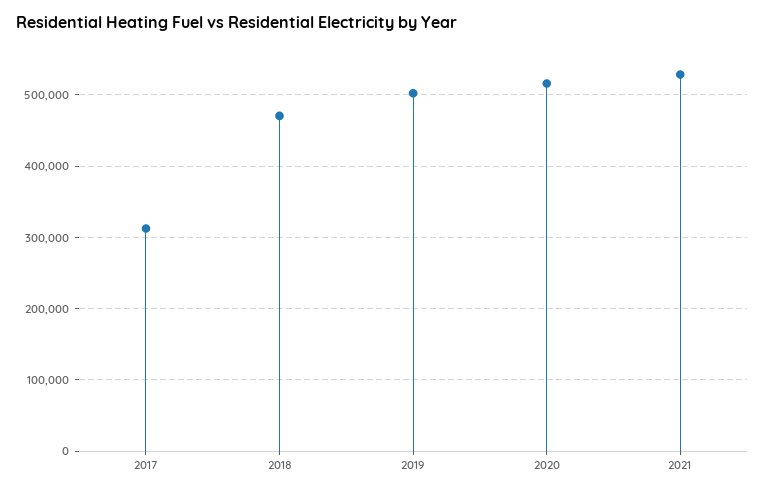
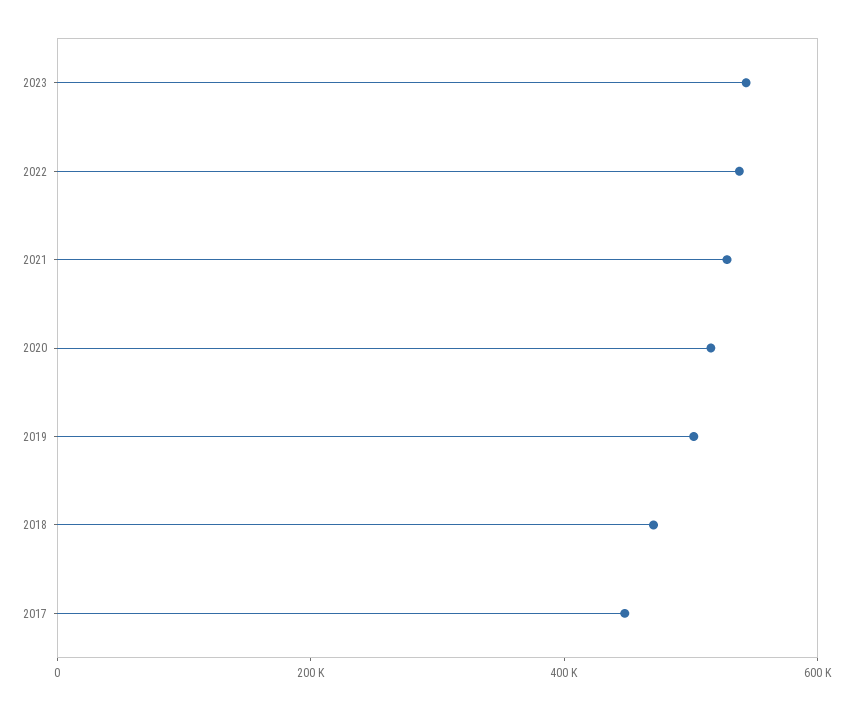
2017: 310000 -> 450000
2023: none -> 550000
2022: none -> 550000

